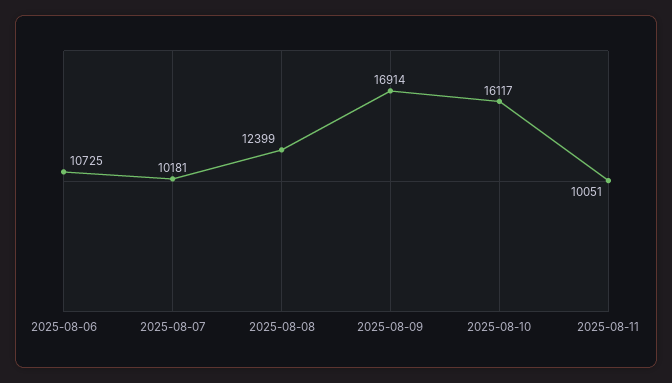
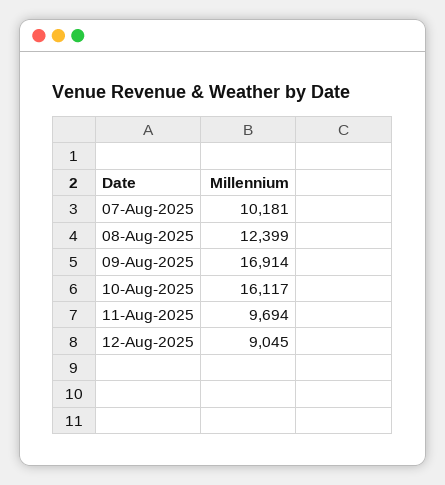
2025-08-06: 10725 -> none
2025-08-11: 10051 -> 9694
12-Aug-2025: none -> 9045

